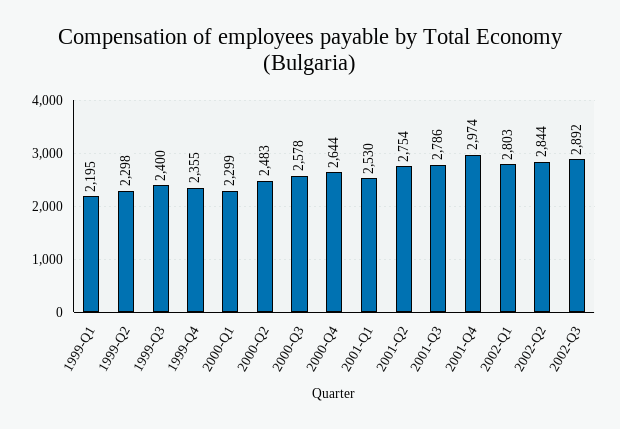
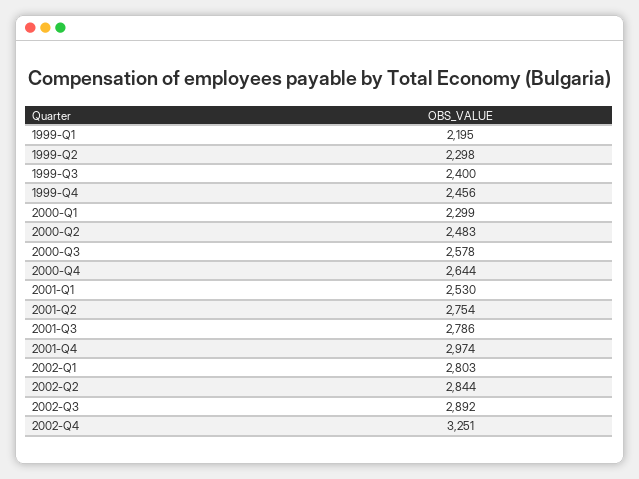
1999-Q4: 2355 -> 2456
2002-Q4: none -> 3251

